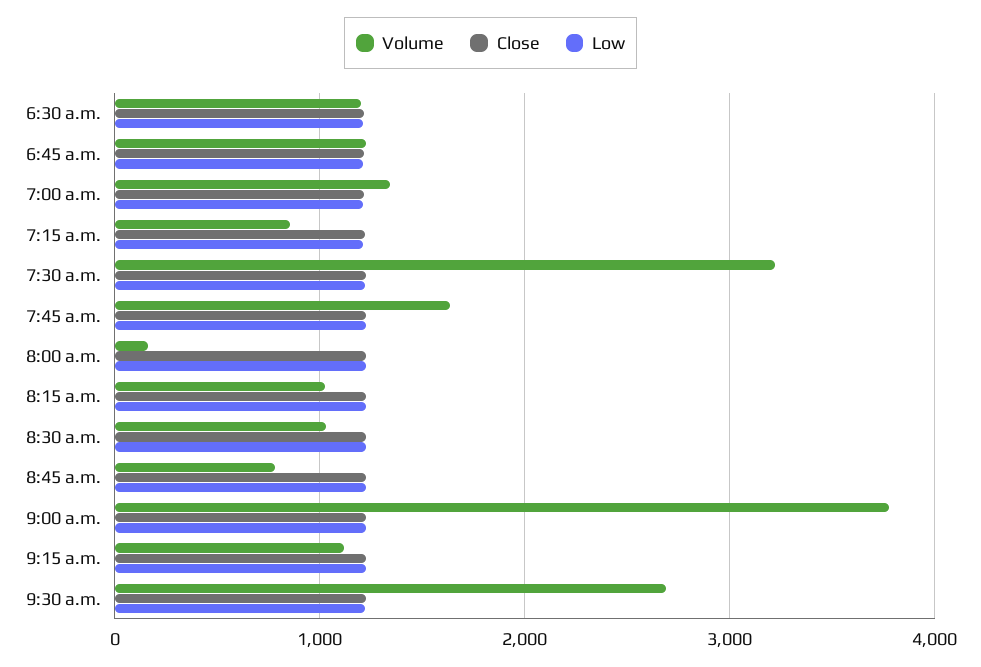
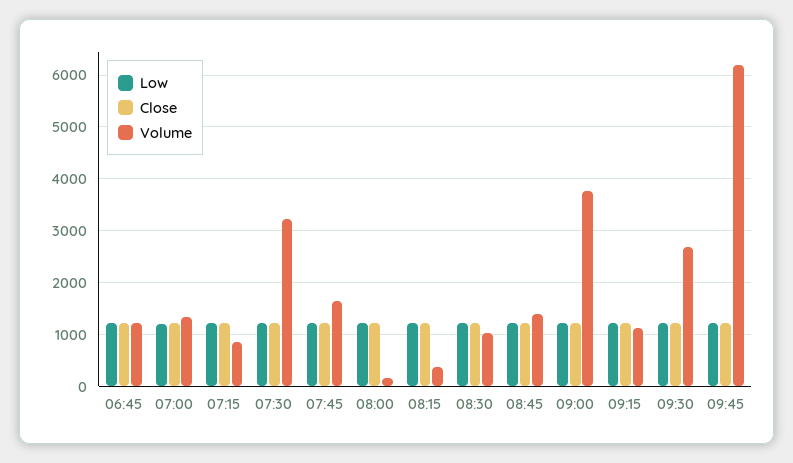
Volume, 6:30 a.m.: 1200 -> none
Close, 6:30 a.m.: 1200 -> none
Low, 6:30 a.m.: 1200 -> none
Volume, 8:15 a.m.: 1000 -> 400
Volume, 8:45 a.m.: 800 -> 1400
Low, 09:45: none -> 1200
Close, 09:45: none -> 1200
Volume, 09:45: none -> 6200

